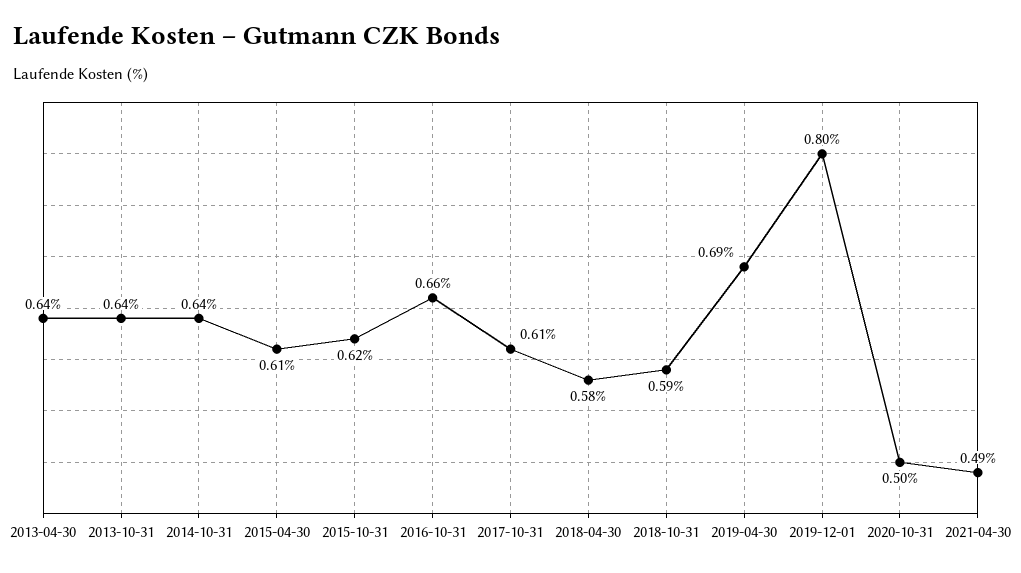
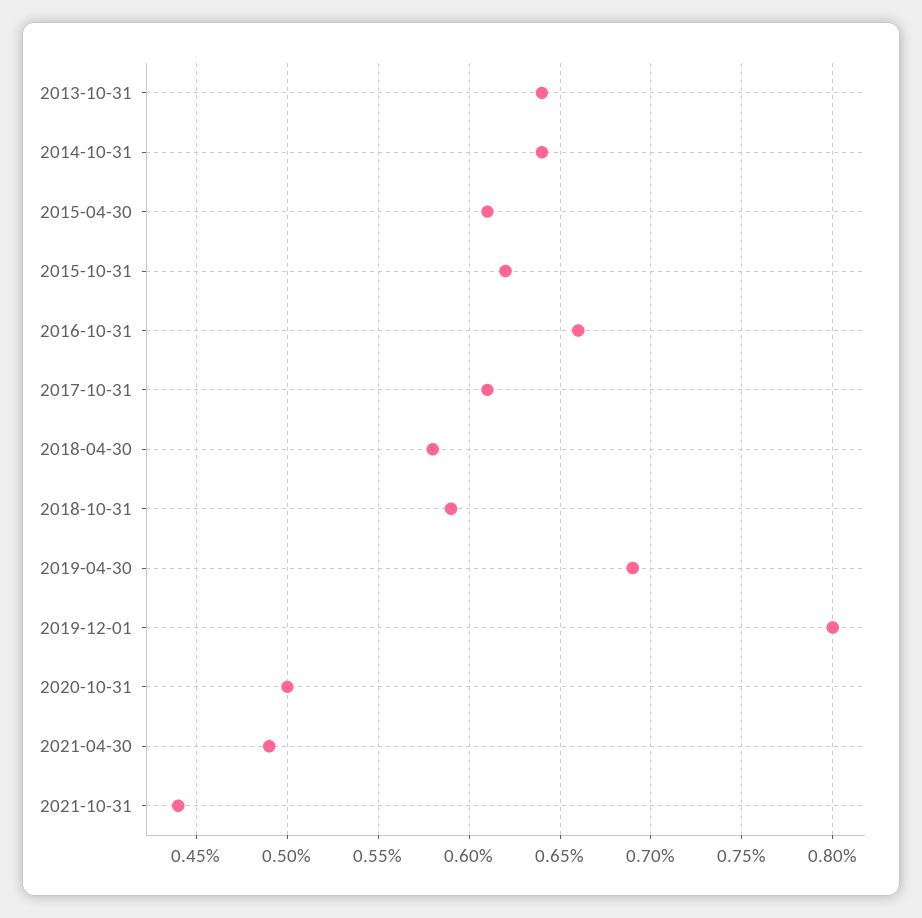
2013-04-30: 0.64 -> none
2021-10-31: none -> 0.44

